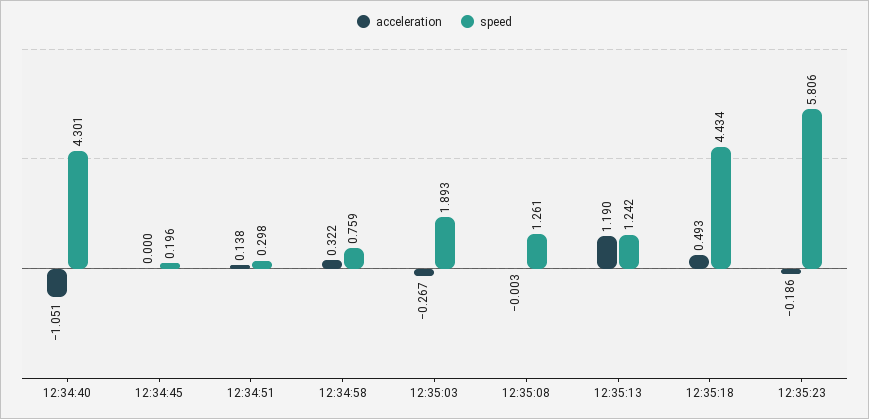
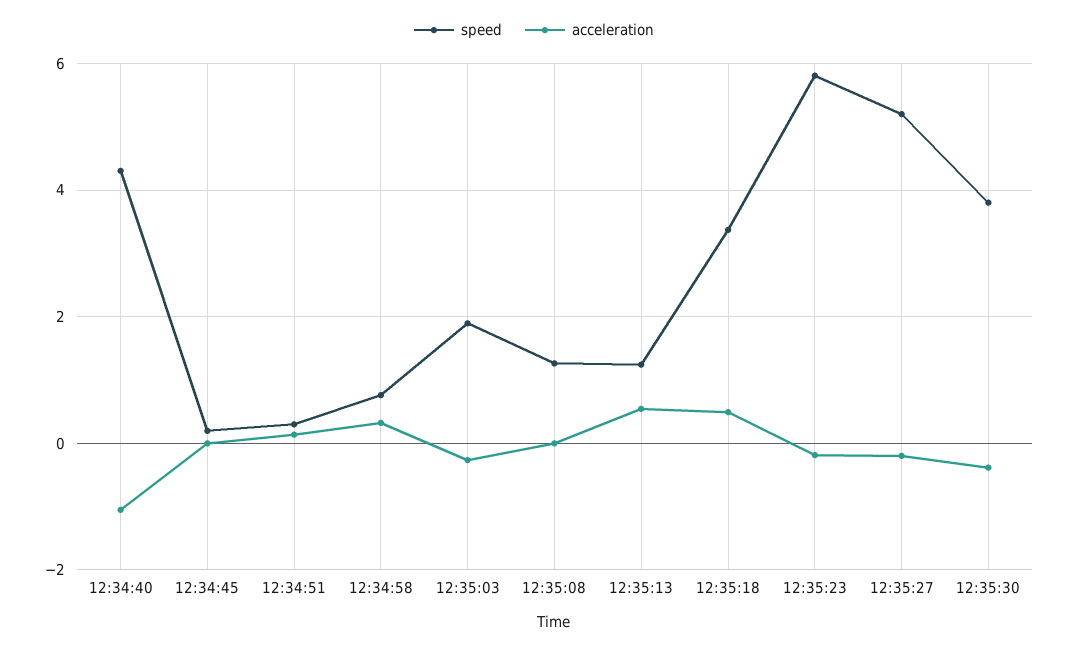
acceleration, 12:35:13: 1.19 -> 0.6
speed, 12:35:18: 4.434 -> 3.4
speed, 12:35:27: none -> 5.2
acceleration, 12:35:27: none -> -0.2
speed, 12:35:30: none -> 3.8
acceleration, 12:35:30: none -> -0.4

